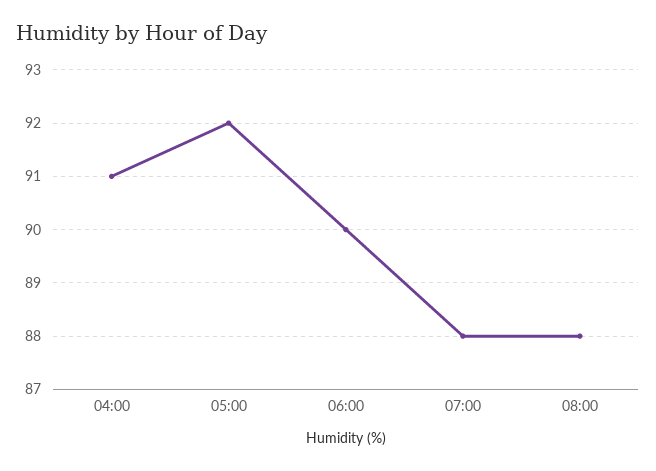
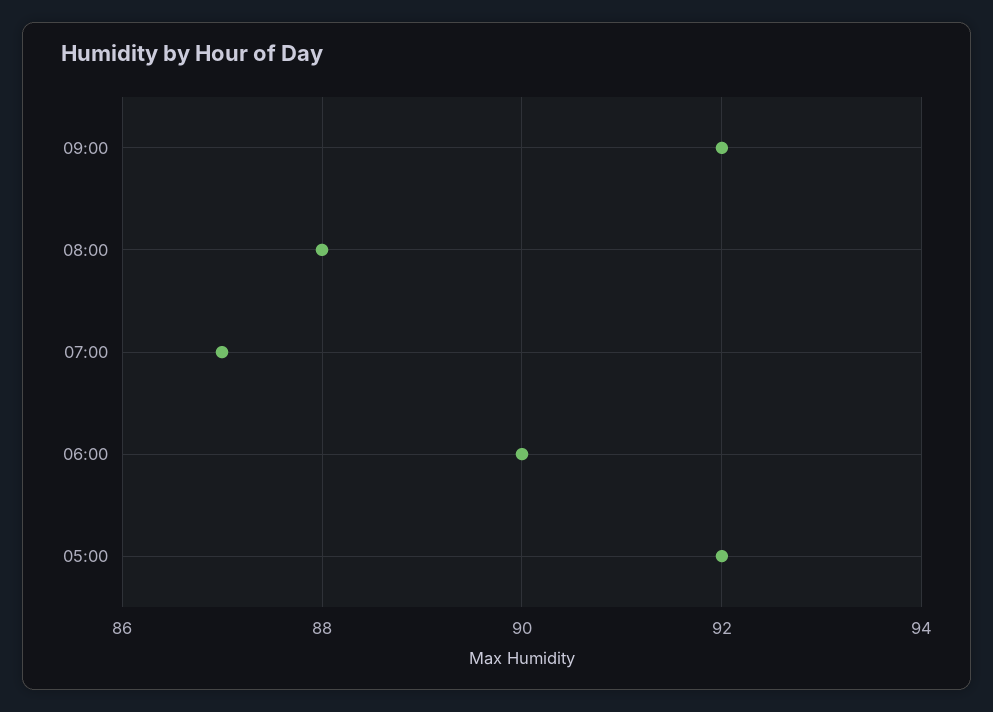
04:00: 91 -> none
07:00: 88 -> 87
09:00: none -> 92

